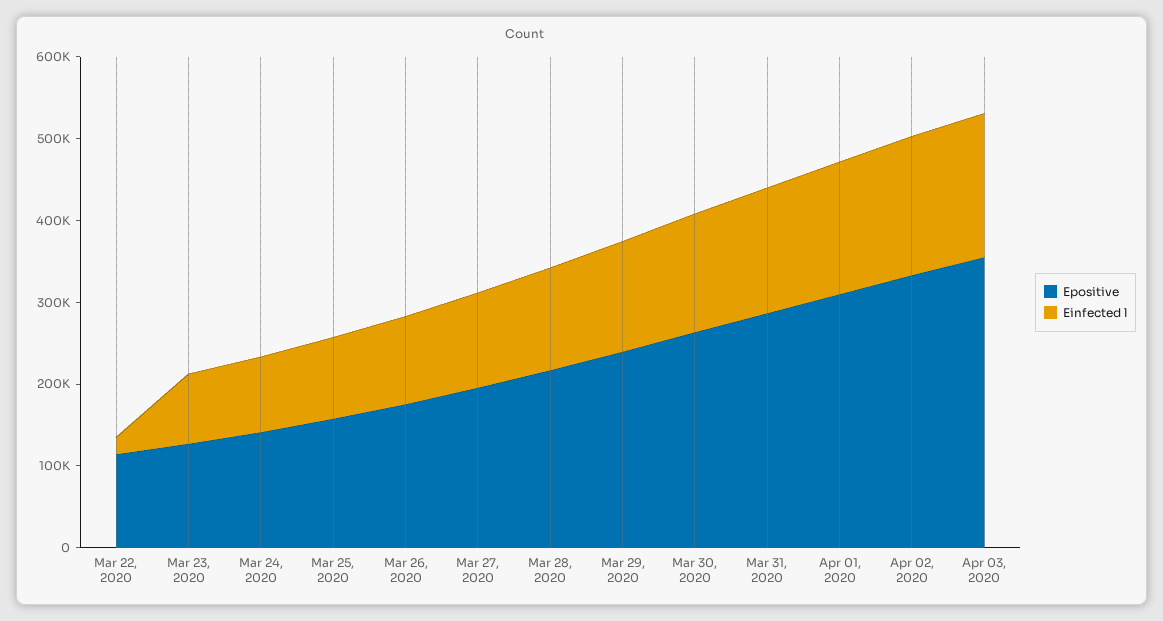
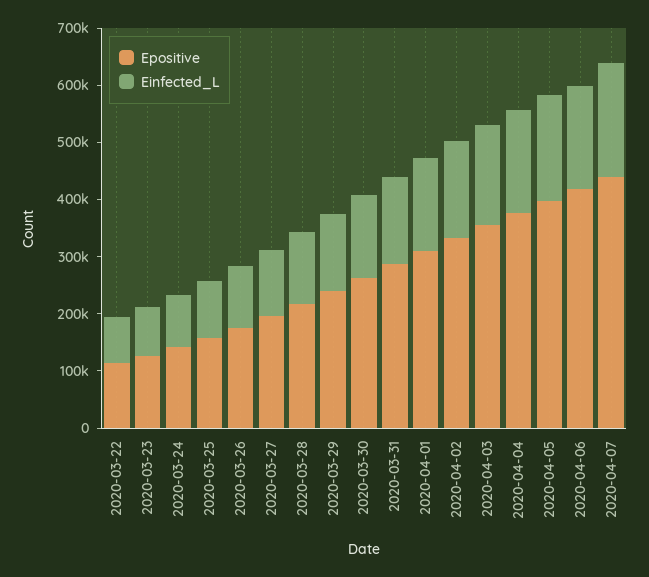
Einfected l, Mar 22, 2020: 20000 -> 80000
Epositive, 2020-04-04: none -> 380000
Einfected l, 2020-04-04: none -> 180000
Epositive, 2020-04-05: none -> 400000
Einfected l, 2020-04-05: none -> 180000
Epositive, 2020-04-06: none -> 420000
Einfected l, 2020-04-06: none -> 180000
Epositive, 2020-04-07: none -> 440000
Einfected l, 2020-04-07: none -> 200000

